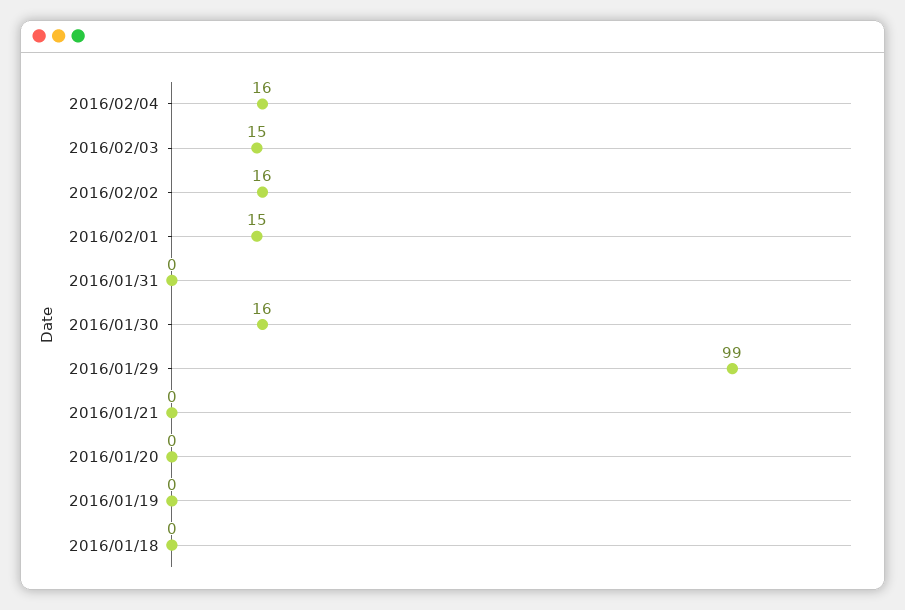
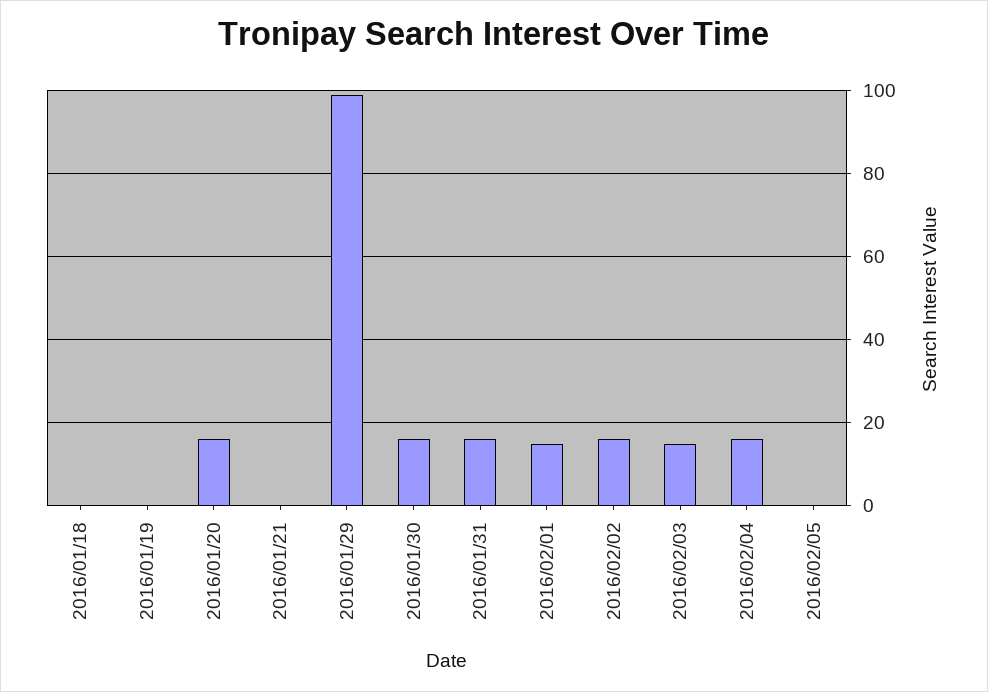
2016/01/31: 0 -> 15
2016/01/20: 0 -> 15
2016/02/05: none -> 0

